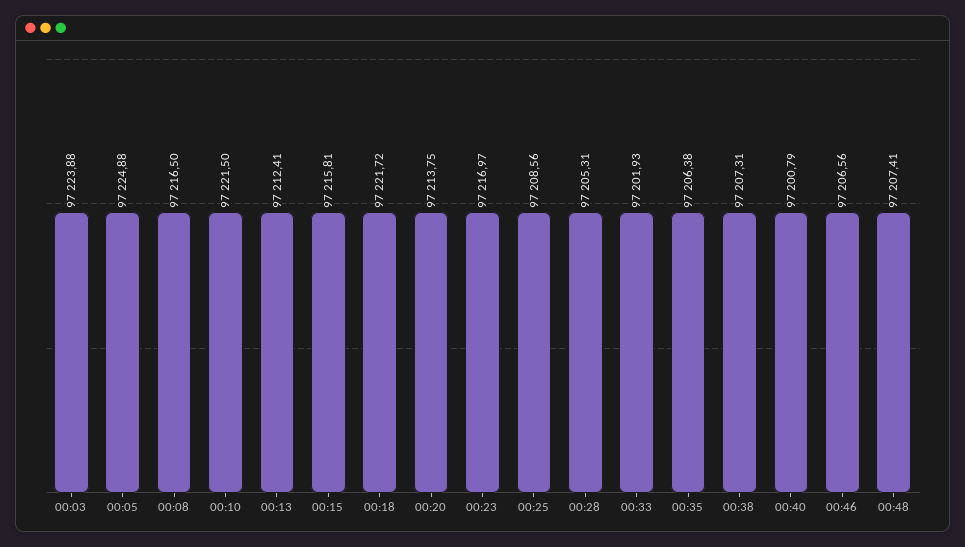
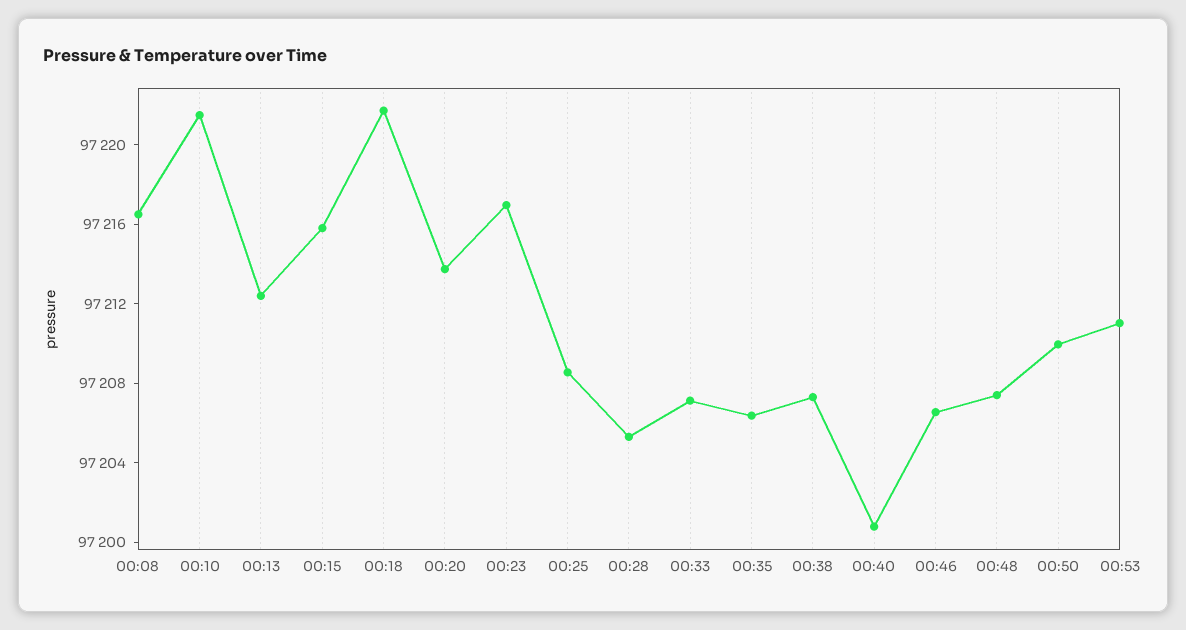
00:03: 97223.88 -> none
00:05: 97224.88 -> none
00:33: 97201.93 -> 97207
00:50: none -> 97210
00:53: none -> 97211

